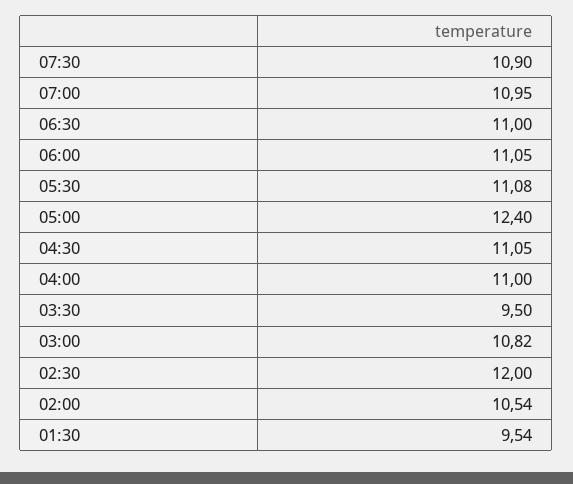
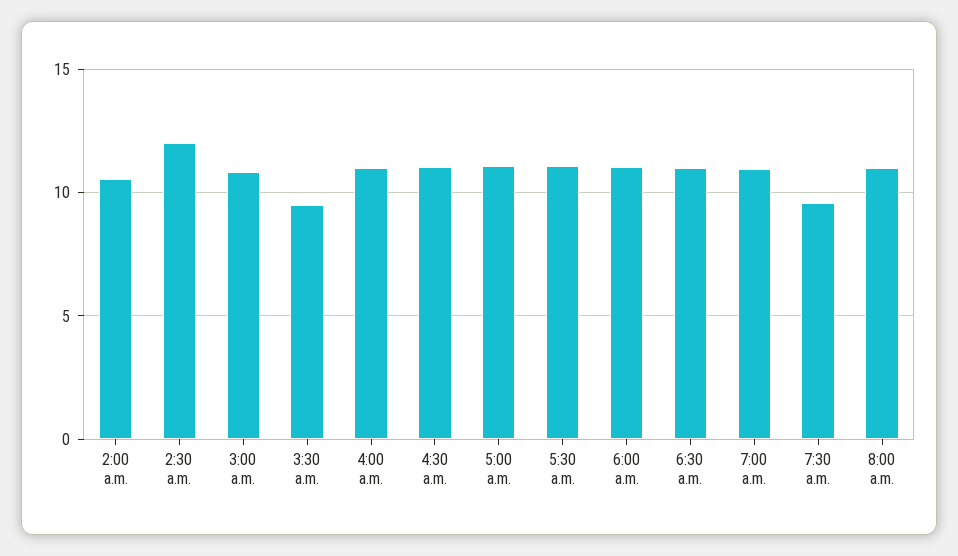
07:30: 10.9 -> 9.5
05:00: 12.4 -> 11
01:30: 9.54 -> none
8:00 a.m.: none -> 11

